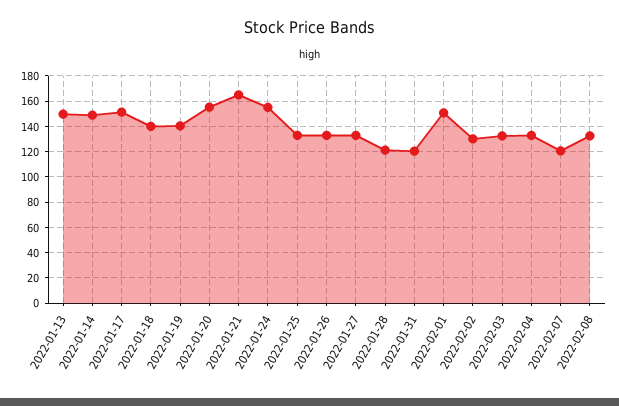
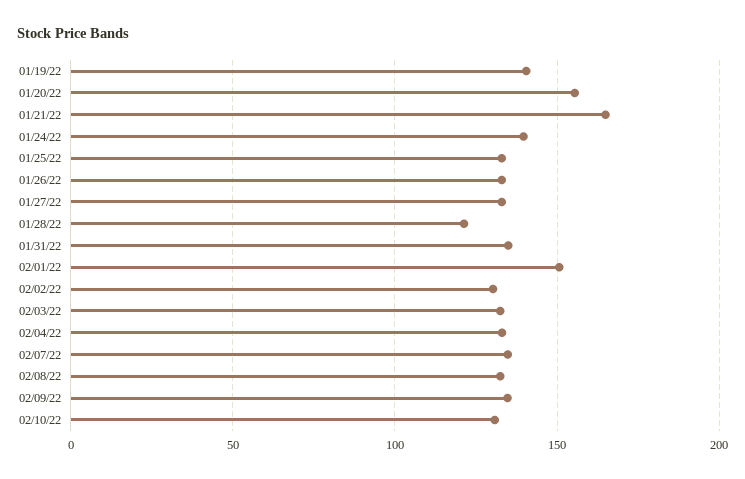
2022-01-13: 150 -> none
2022-01-14: 150 -> none
2022-01-17: 150 -> none
2022-01-18: 140 -> none
2022-01-24: 155 -> 140
2022-01-31: 120 -> 135
2022-02-07: 120 -> 135
02/09/22: none -> 135
02/10/22: none -> 130

